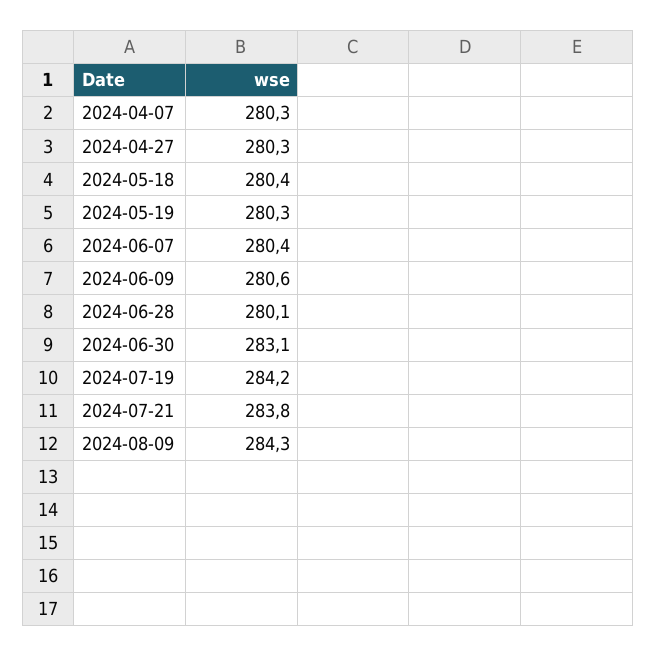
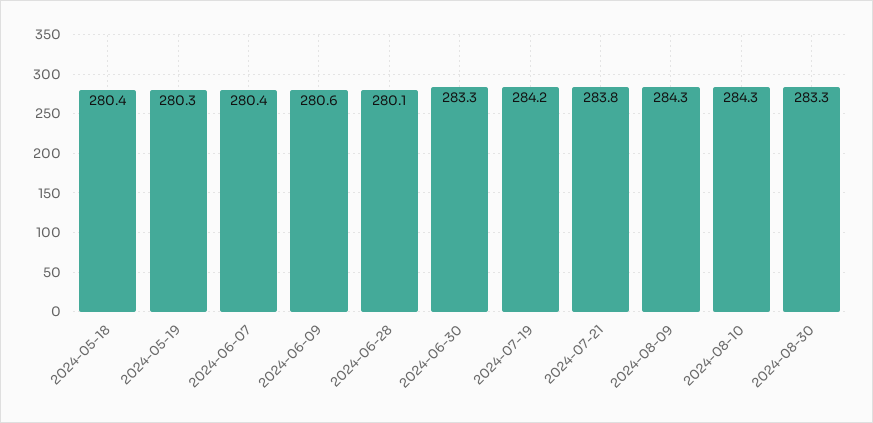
2024-04-07: 280.3 -> none
2024-04-27: 280.3 -> none
2024-06-30: 283.1 -> 283.3
2024-08-10: none -> 284.3
2024-08-30: none -> 283.3

